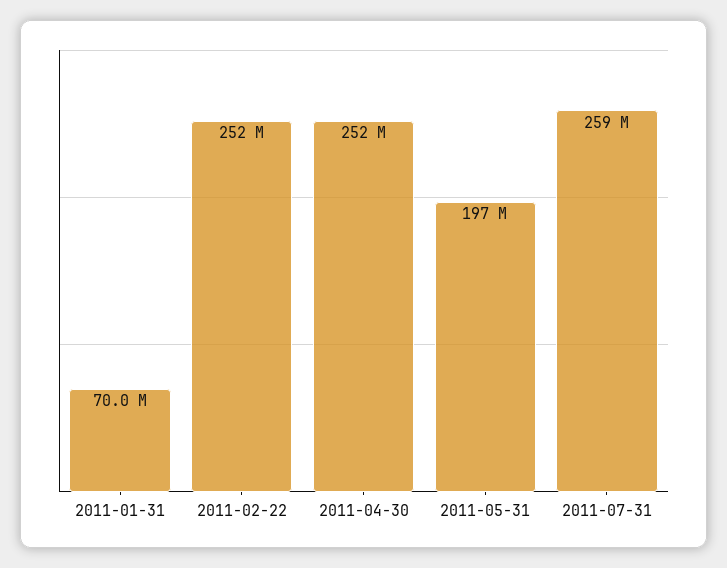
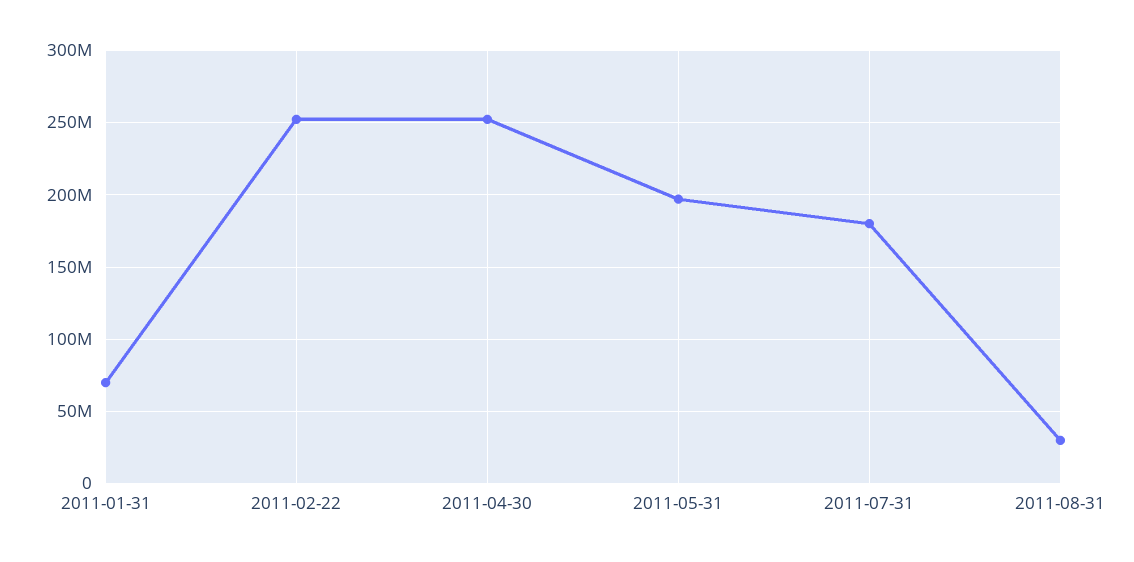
2011-07-31: 259000000 -> 180000000
2011-08-31: none -> 30000000

